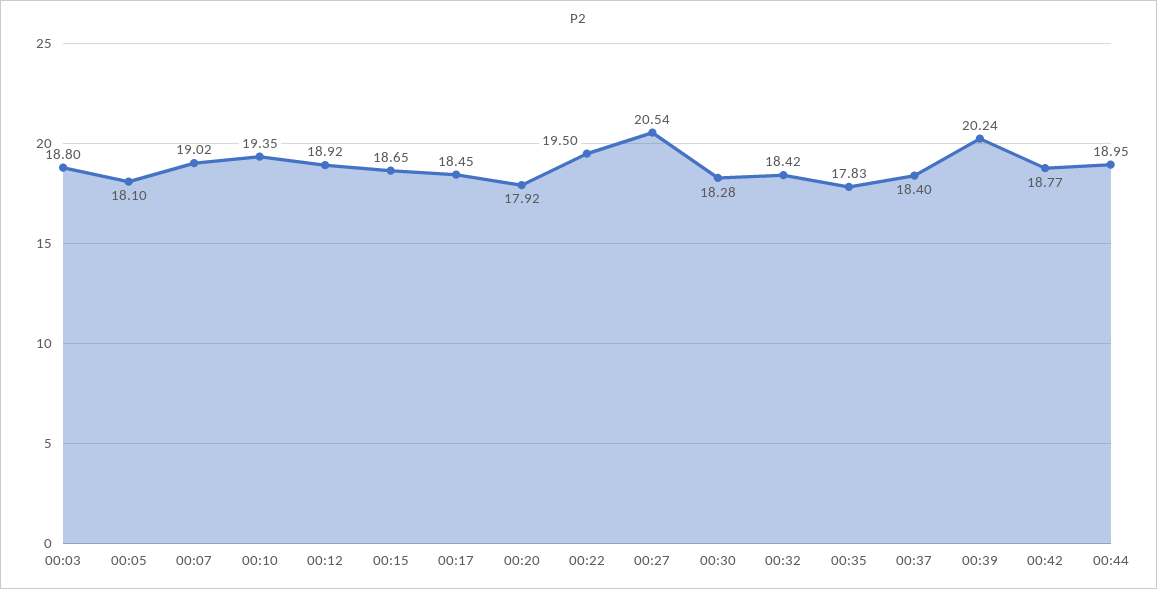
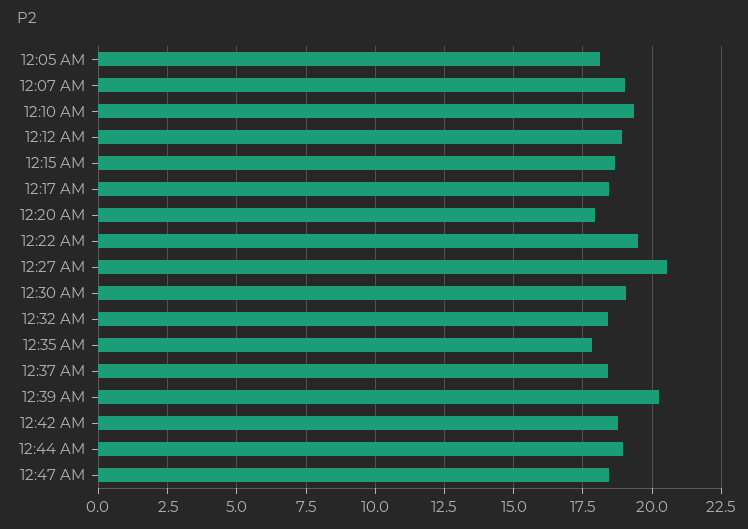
00:03: 18.8 -> none
00:30: 18.28 -> 19
12:47 AM: none -> 18.5

